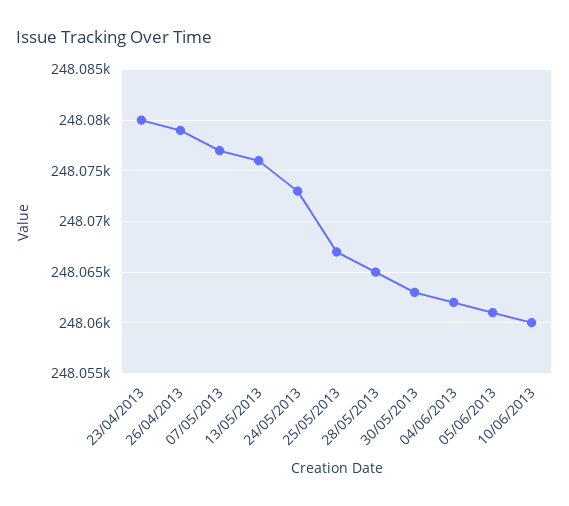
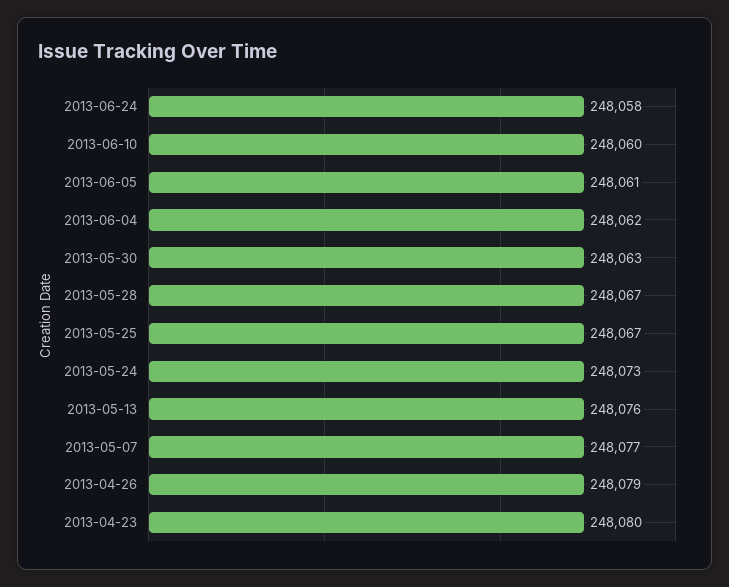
28/05/2013: 248065 -> 248067
2013-06-24: none -> 248058

